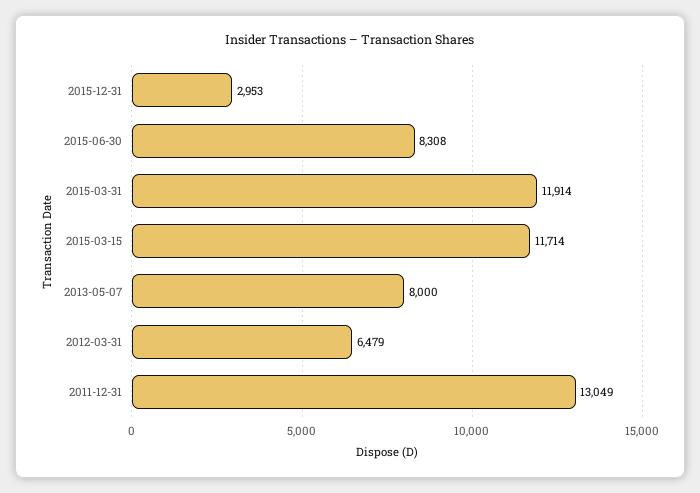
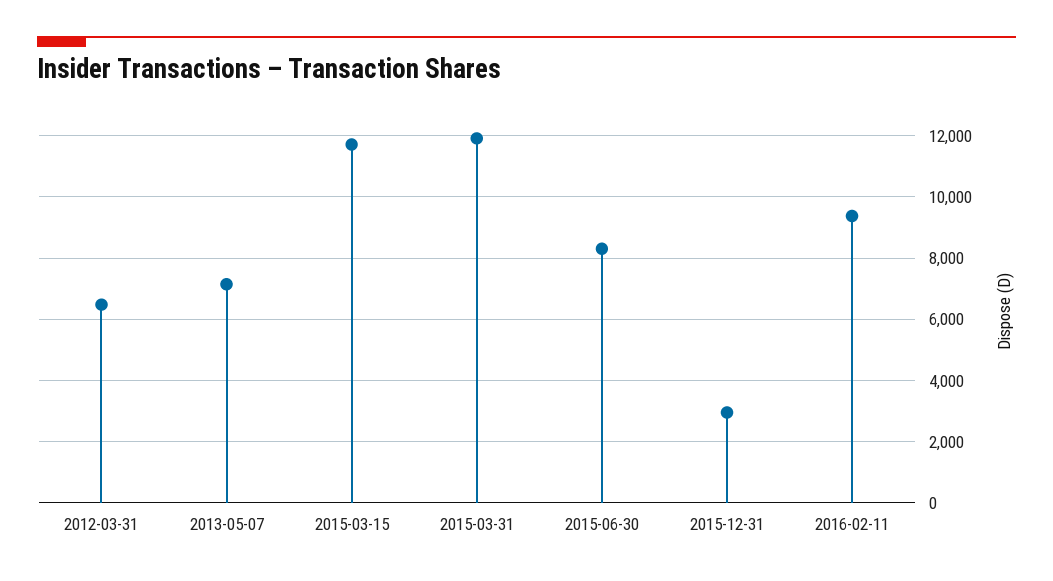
2013-05-07: 8000 -> 7200
2011-12-31: 13049 -> none
2016-02-11: none -> 9400

